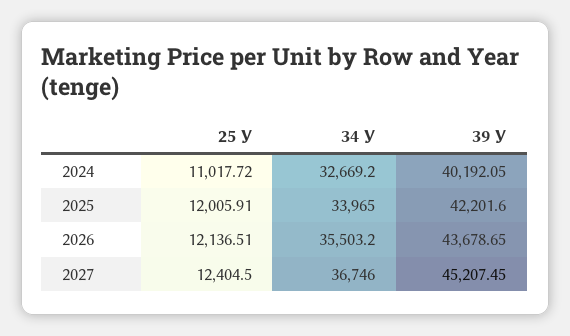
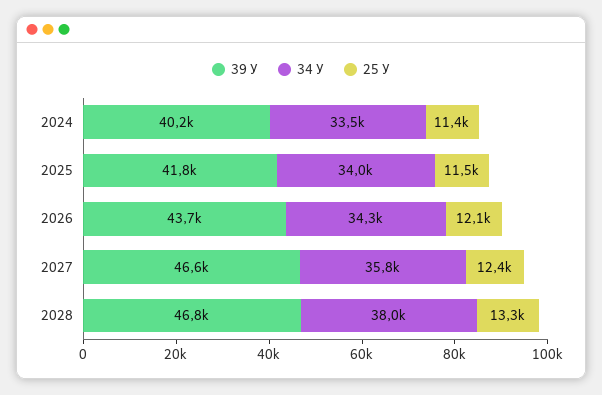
25 У, 2024: 11017.72 -> 11400
34 У, 2024: 32669.2 -> 33500
25 У, 2025: 12005.91 -> 11500
39 У, 2025: 42201.6 -> 41800
34 У, 2026: 35503.2 -> 34300
34 У, 2027: 36746 -> 35800
39 У, 2027: 45207.45 -> 46600
39 У, 2028: none -> 46800
34 У, 2028: none -> 38000
25 У, 2028: none -> 13300

